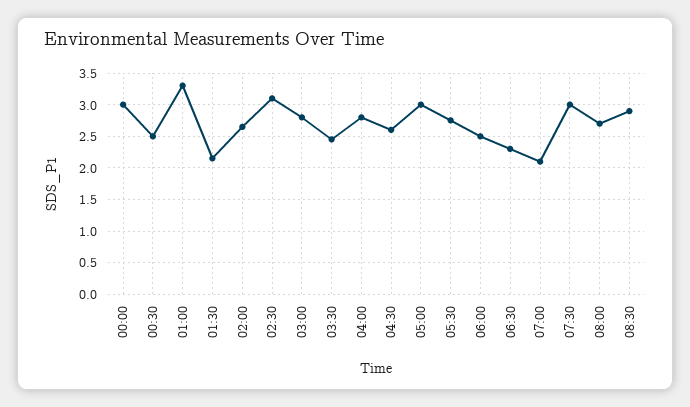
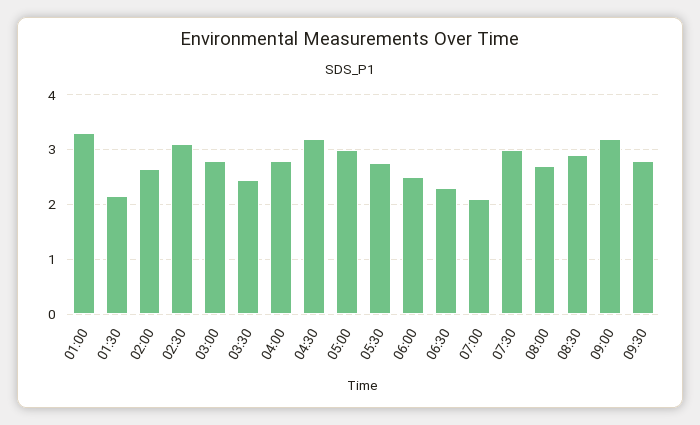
00:00: 3 -> none
00:30: 2.5 -> none
04:30: 2.6 -> 3.2
09:00: none -> 3.2
09:30: none -> 2.8

